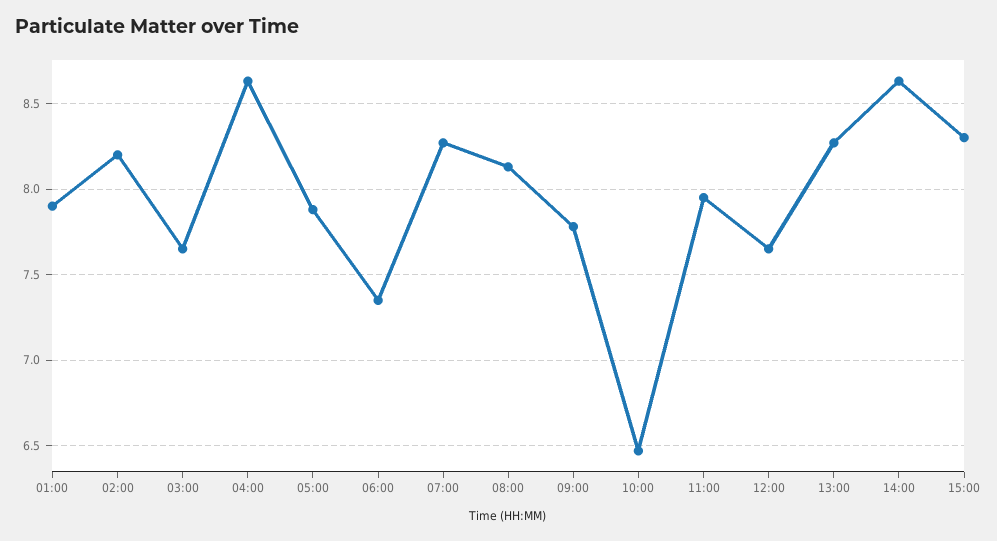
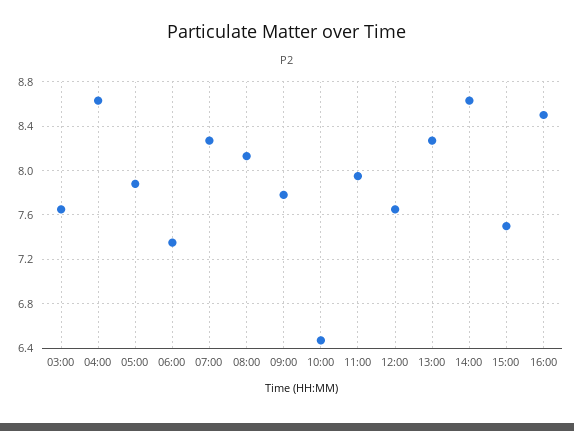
01:00: 7.9 -> none
02:00: 8.2 -> none
15:00: 8.3 -> 7.5
16:00: none -> 8.5

